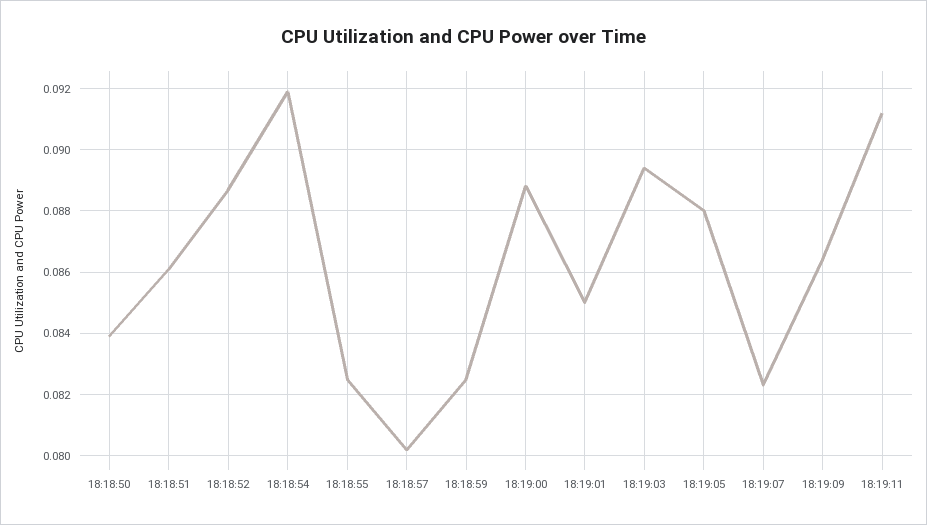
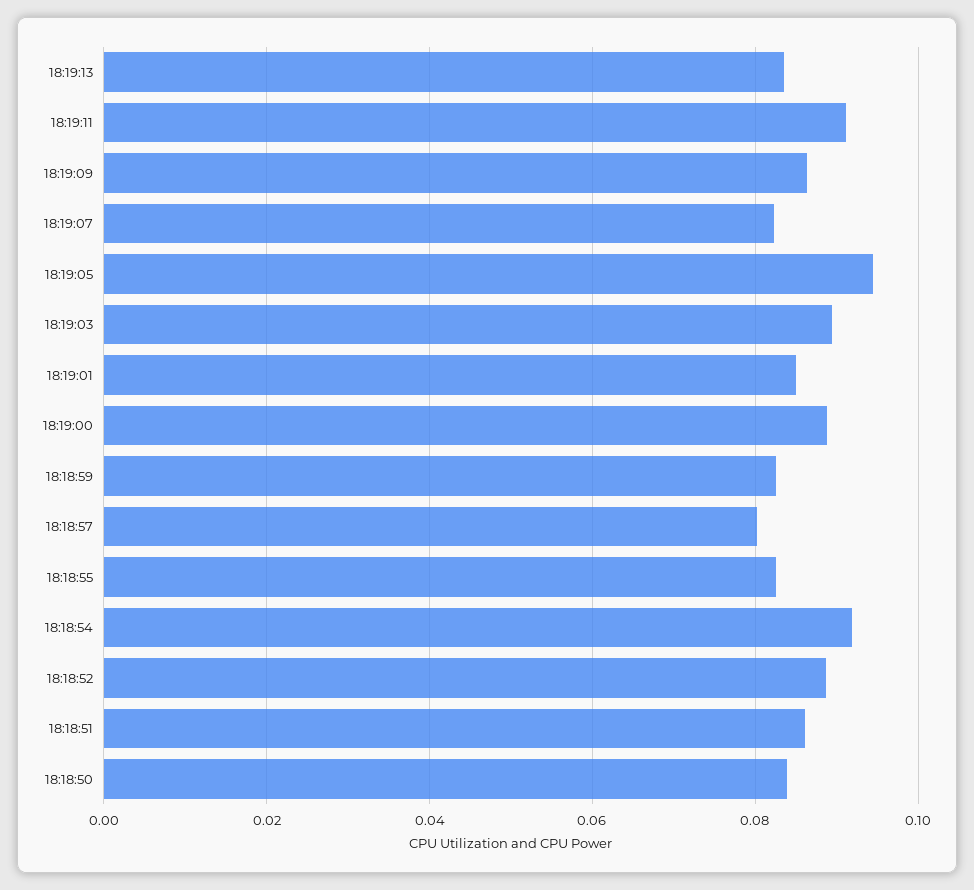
18:19:05: 0.088 -> 0.094
18:19:13: none -> 0.084

